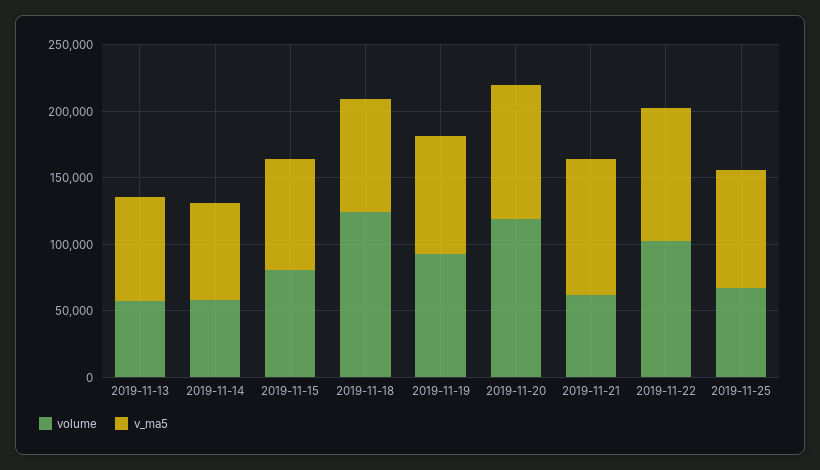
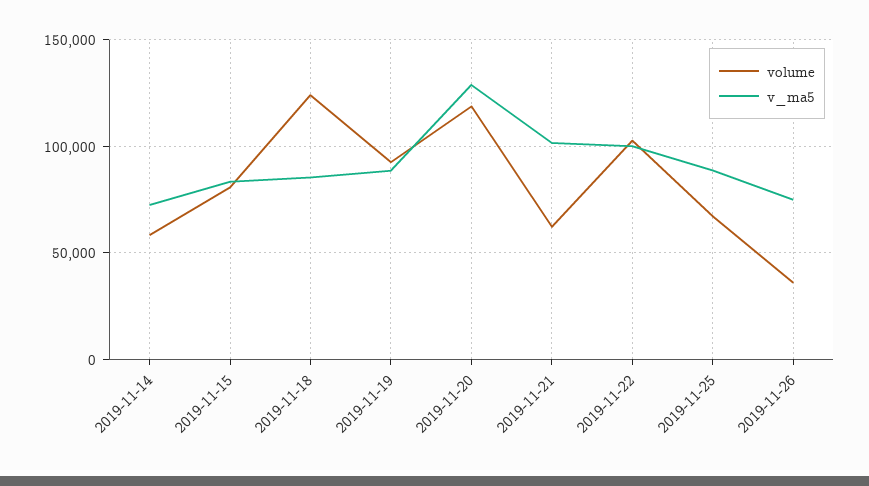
volume, 2019-11-13: 60000 -> none
v_ma5, 2019-11-13: 80000 -> none
v_ma5, 2019-11-20: 100000 -> 130000
volume, 2019-11-26: none -> 35000
v_ma5, 2019-11-26: none -> 75000

